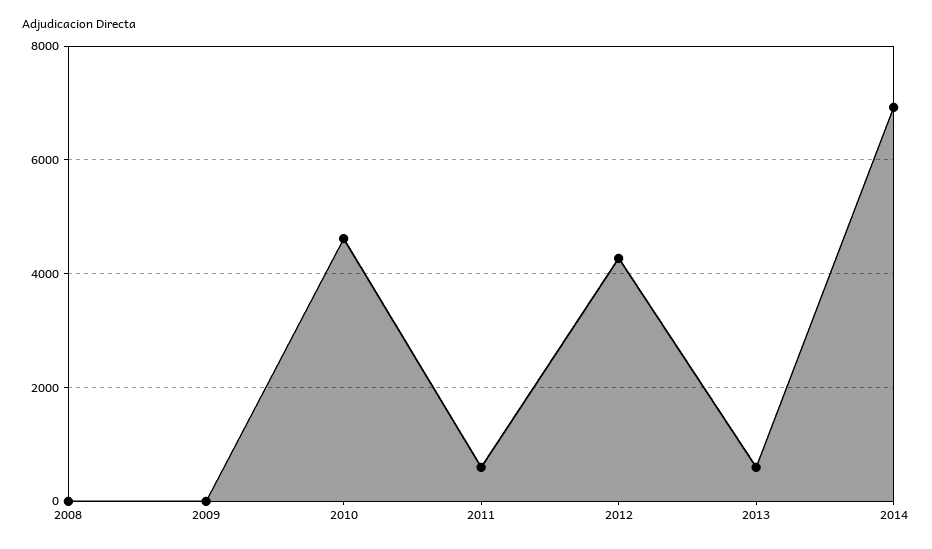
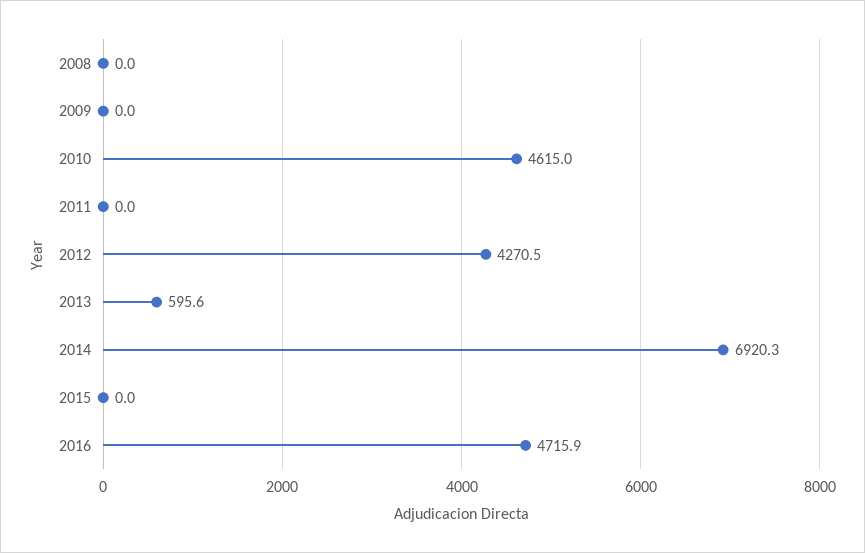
2011: 600 -> 0
2015: none -> 0
2016: none -> 4715.9

